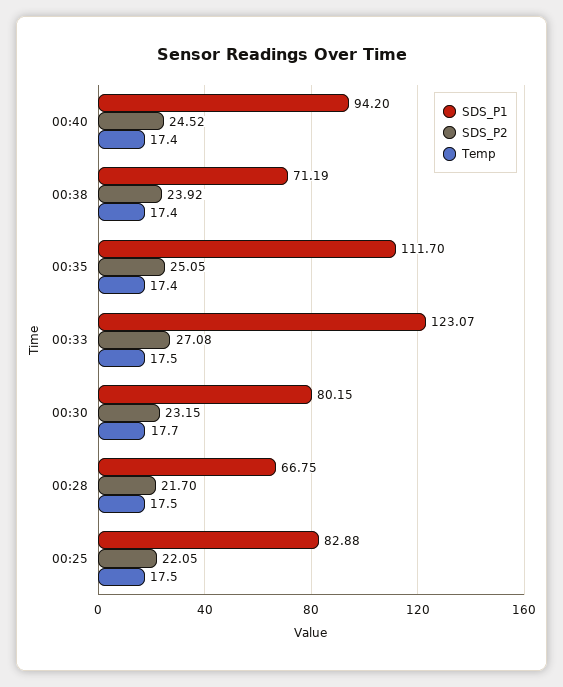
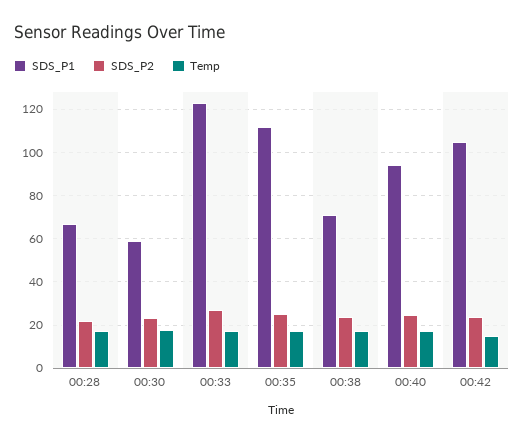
SDS_P1, 00:30: 80.15 -> 60
SDS_P1, 00:25: 82.88 -> none
SDS_P2, 00:25: 22.05 -> none
Temp, 00:25: 17.5 -> none
SDS_P1, 00:42: none -> 105
SDS_P2, 00:42: none -> 25
Temp, 00:42: none -> 15

